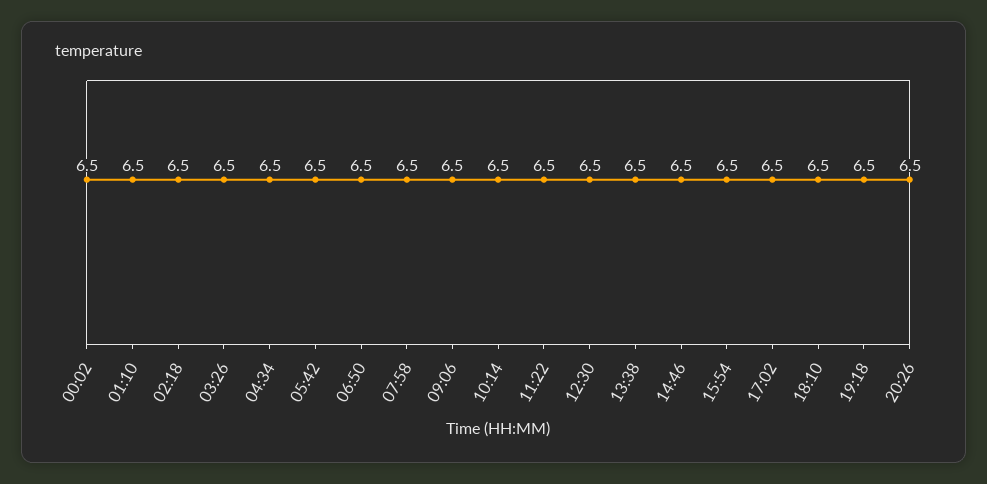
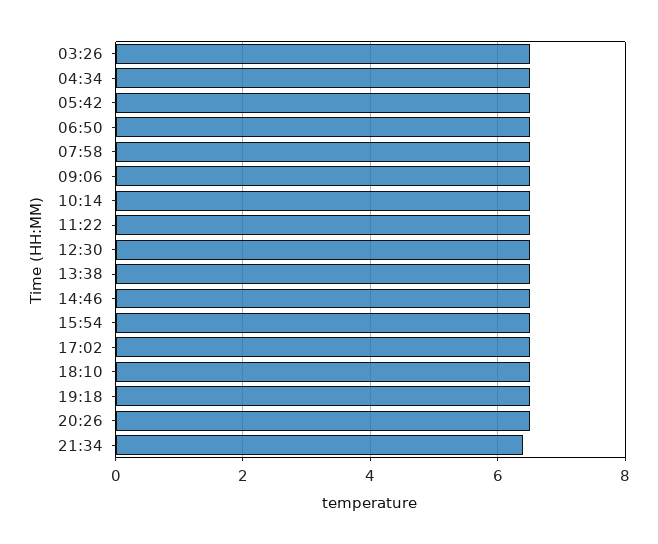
00:02: 6.5 -> none
01:10: 6.5 -> none
02:18: 6.5 -> none
21:34: none -> 6.5

